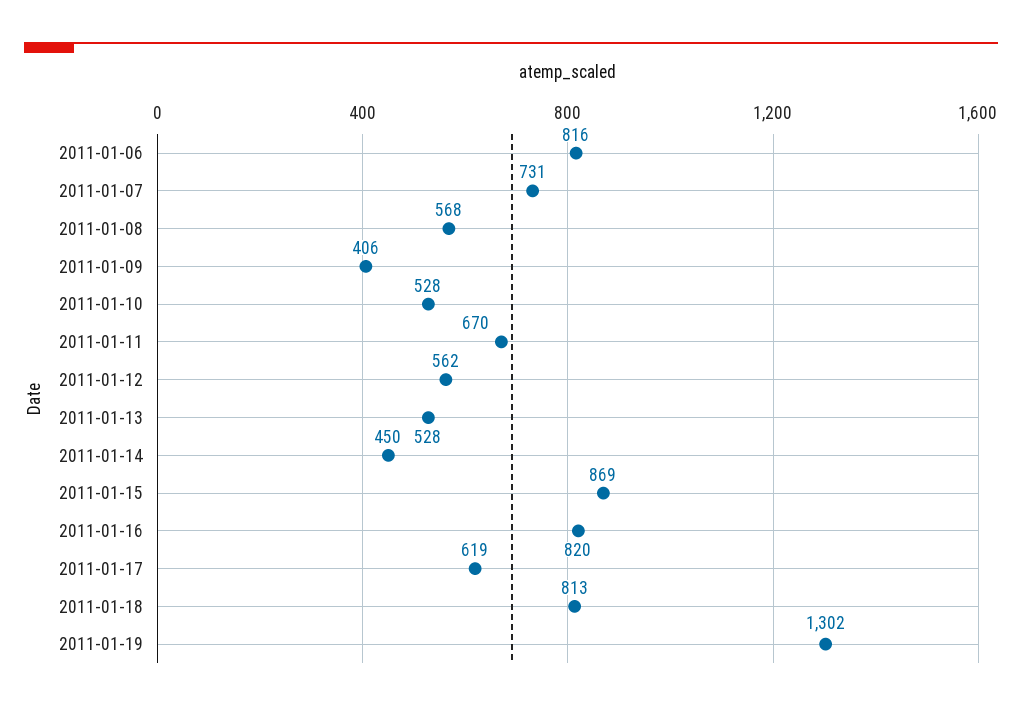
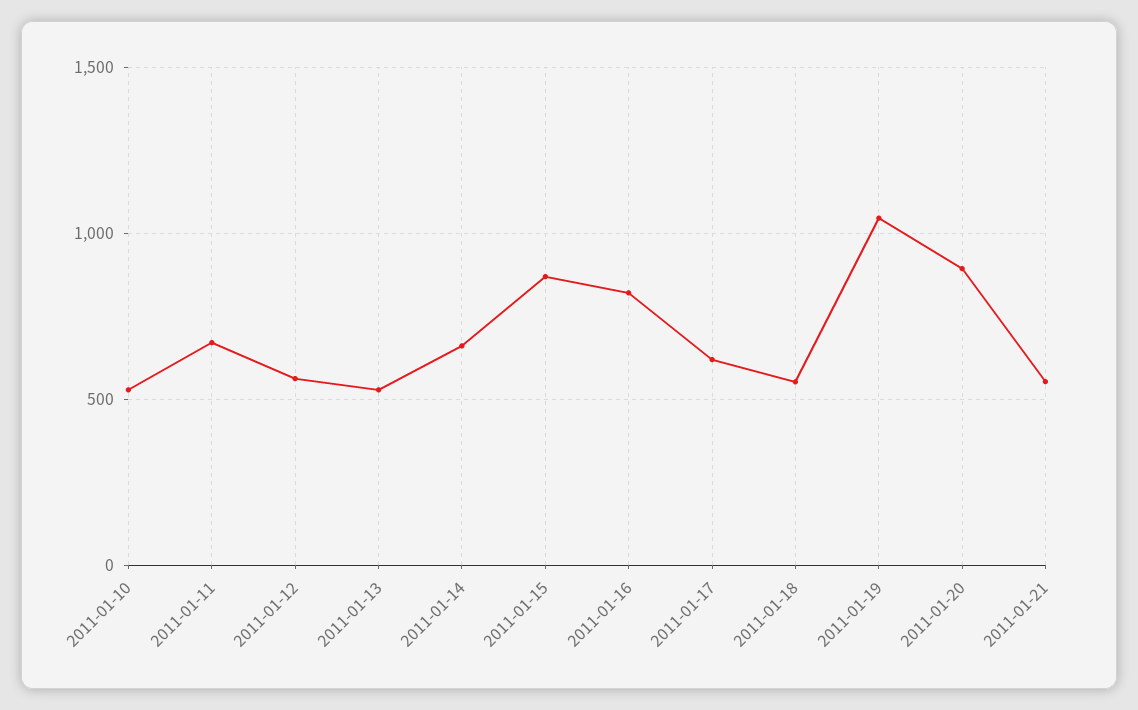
2011-01-06: 816 -> none
2011-01-07: 731 -> none
2011-01-08: 568 -> none
2011-01-09: 406 -> none
2011-01-14: 450 -> 650
2011-01-18: 813 -> 550
2011-01-19: 1302 -> 1050
2011-01-20: none -> 900
2011-01-21: none -> 550

